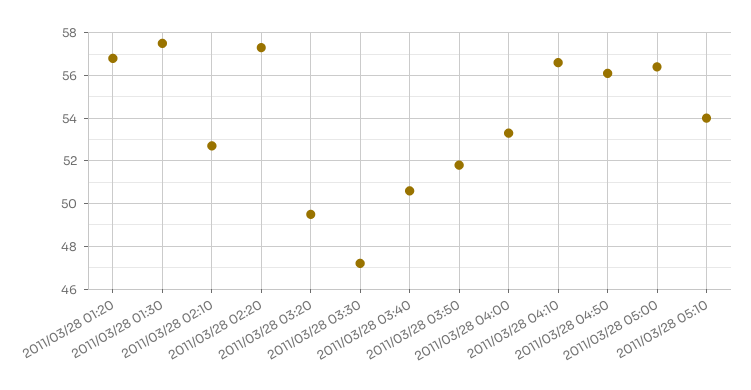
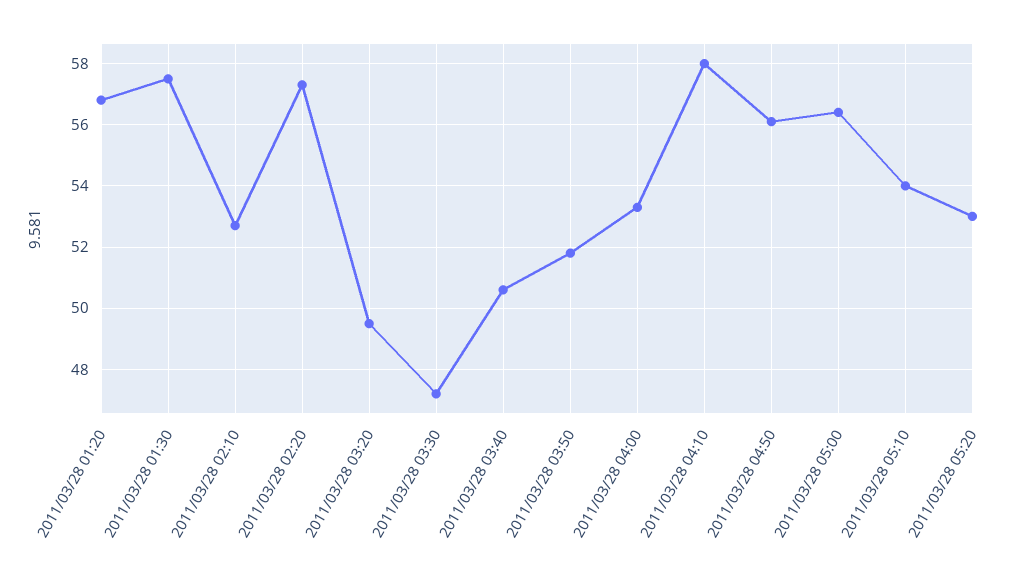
2011/03/28 04:10: 56.5 -> 58
2011/03/28 05:20: none -> 53

